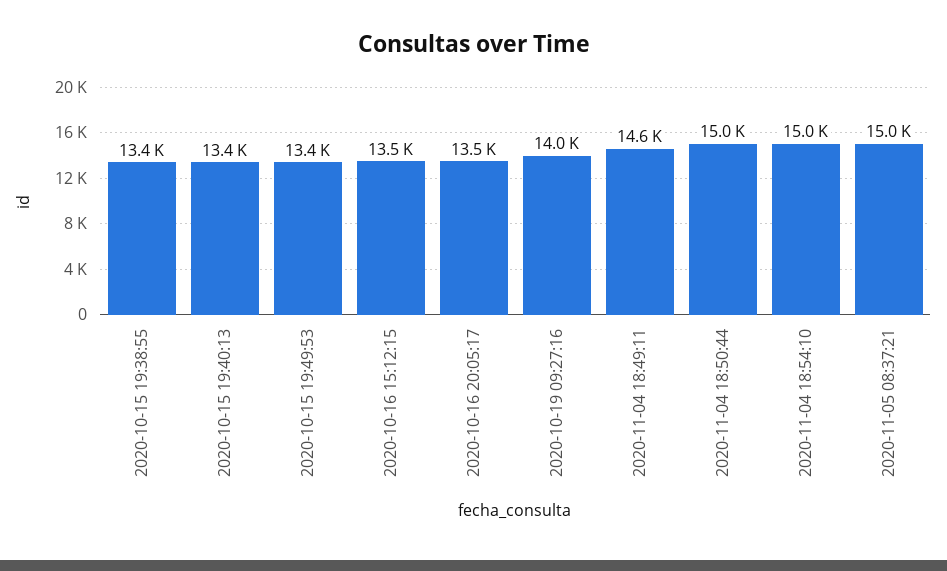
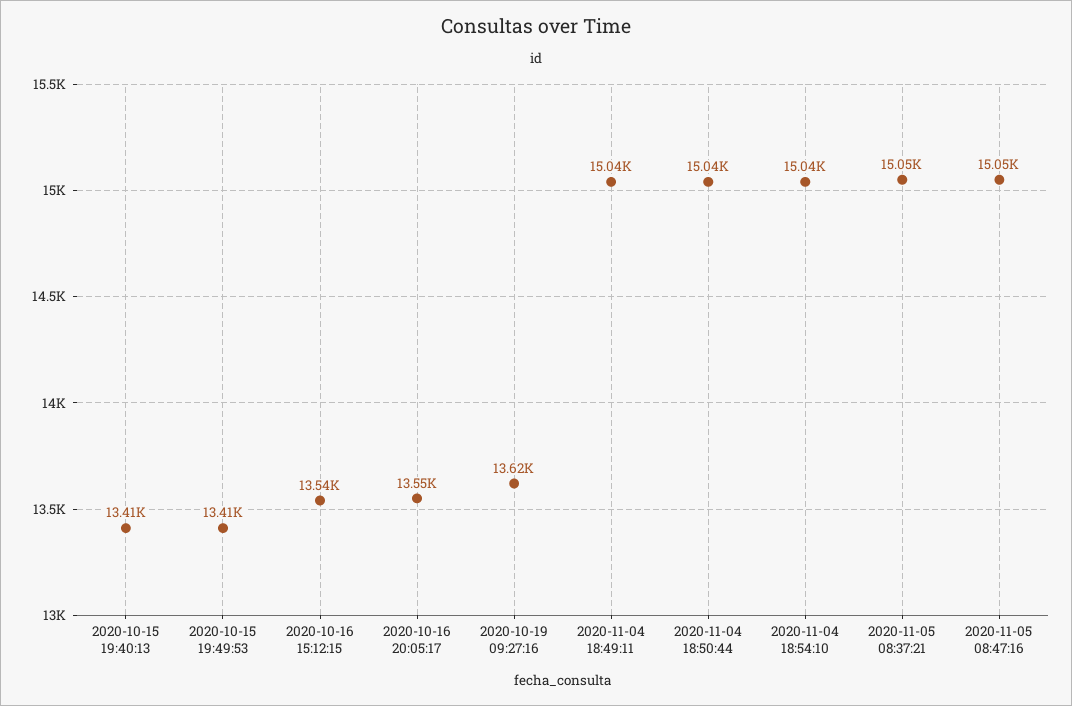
2020-10-15 19:38:55: 13400 -> none
2020-10-19 09:27:16: 14000 -> 13620
2020-11-04 18:49:11: 14600 -> 15040
2020-11-05 08:47:16: none -> 15050

